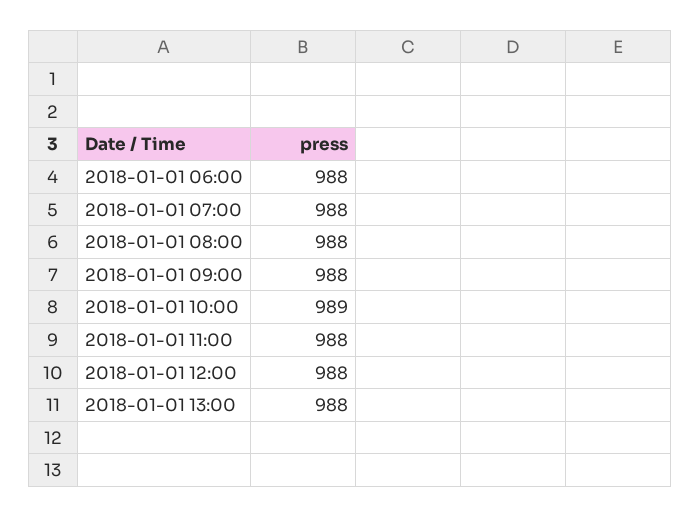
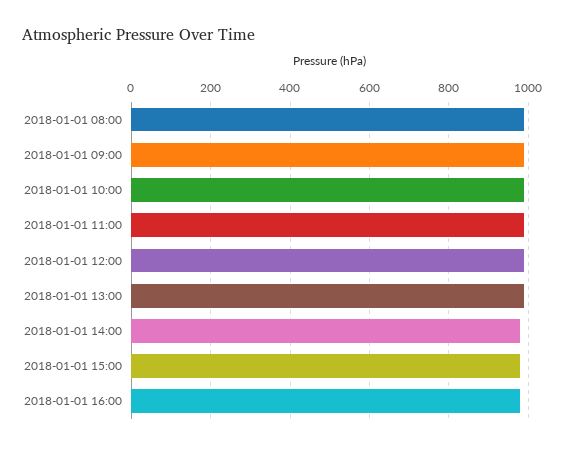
2018-01-01 06:00: 988 -> none
2018-01-01 07:00: 988 -> none
2018-01-01 14:00: none -> 980
2018-01-01 15:00: none -> 980
2018-01-01 16:00: none -> 980

